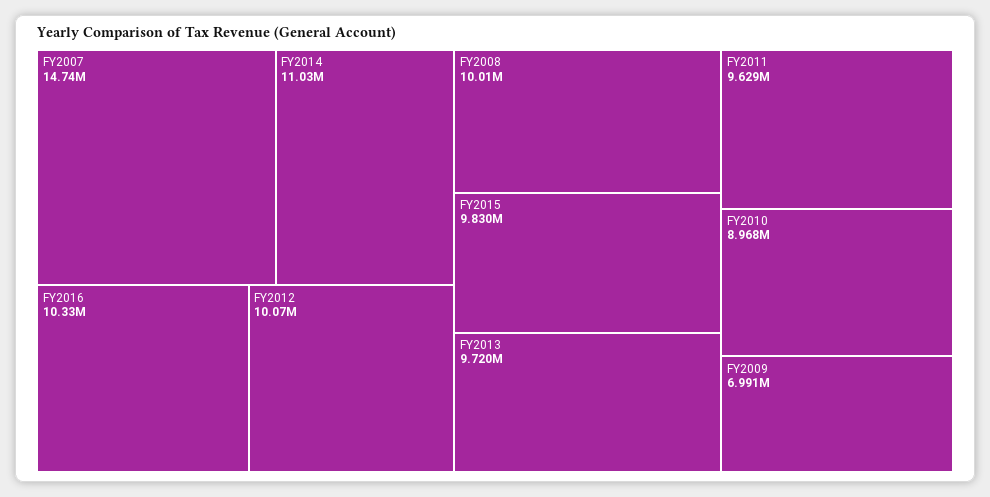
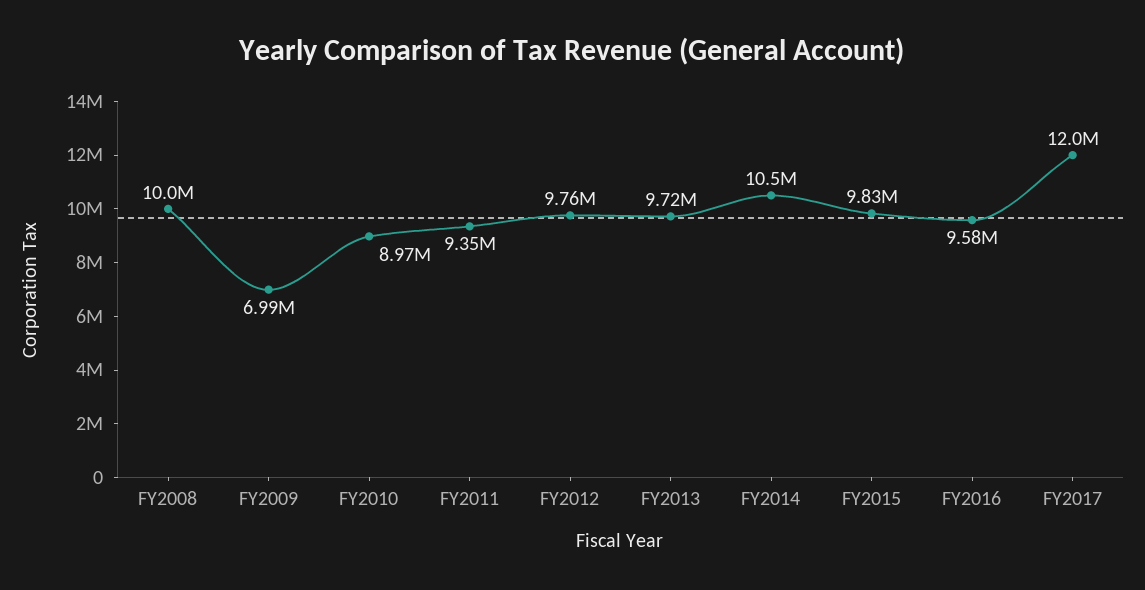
FY2007: 14740000 -> none
FY2014: 11030000 -> 10500000
FY2016: 10330000 -> 9580000
FY2012: 10070000 -> 9760000
FY2011: 9629000 -> 9350000
FY2017: none -> 12000000

